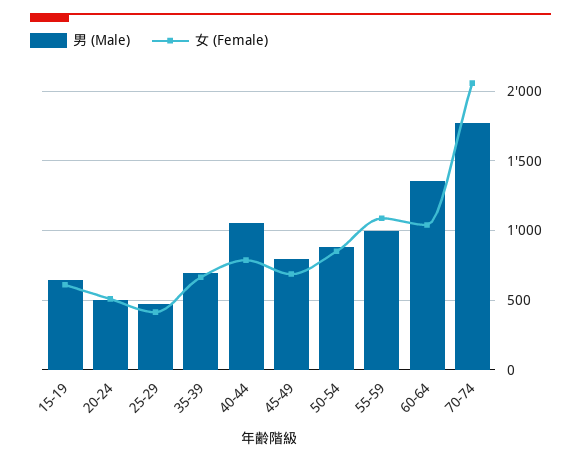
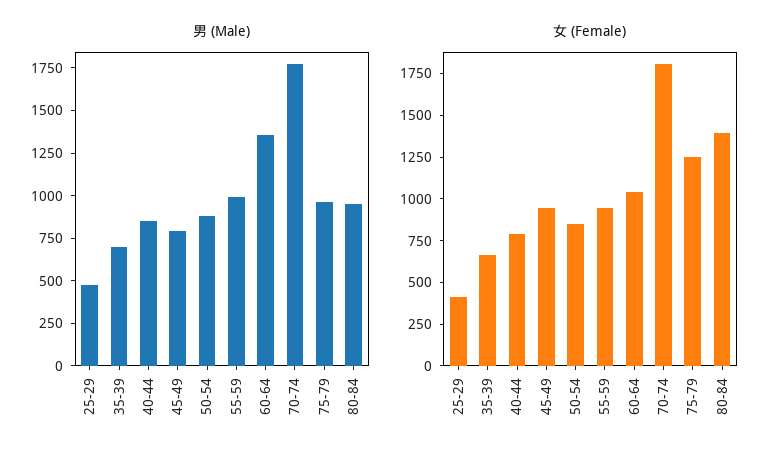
男 (Male), 15-19: 650 -> none
女 (Female), 15-19: 600 -> none
男 (Male), 20-24: 500 -> none
女 (Female), 20-24: 500 -> none
男 (Male), 40-44: 1050 -> 850
女 (Female), 45-49: 700 -> 950
女 (Female), 55-59: 1100 -> 950
女 (Female), 70-74: 2050 -> 1800
男 (Male), 75-79: none -> 950
男 (Male), 80-84: none -> 950
女 (Female), 75-79: none -> 1250
女 (Female), 80-84: none -> 1400

